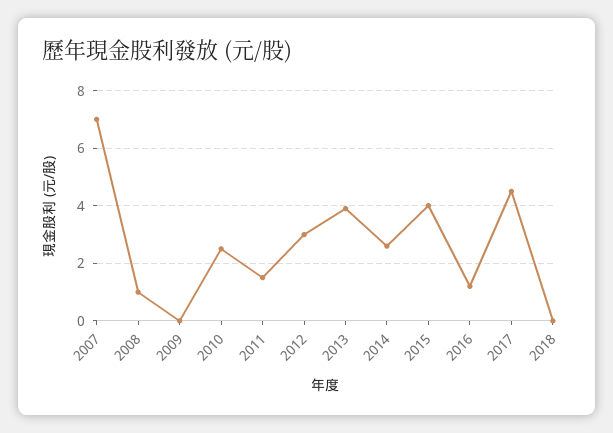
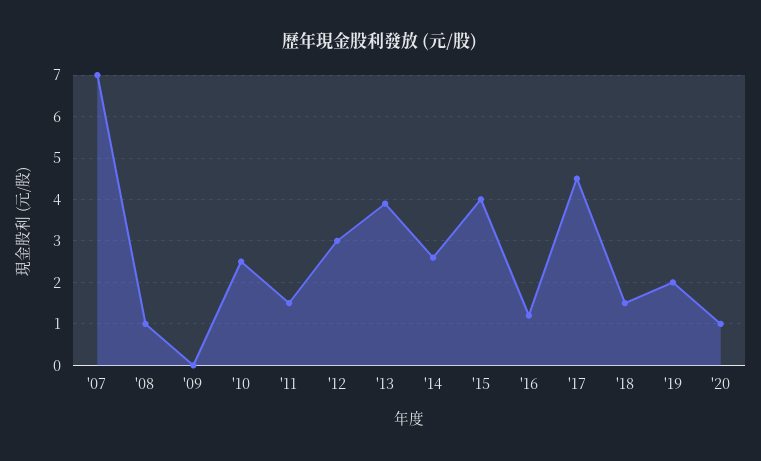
2018: 0 -> 1.5
'19: none -> 2
'20: none -> 1

